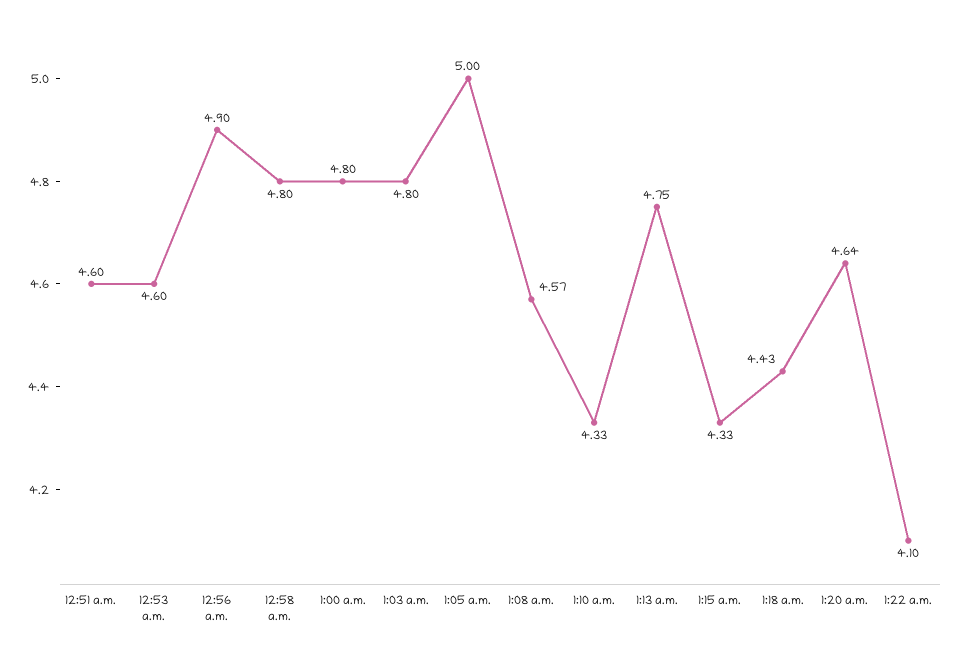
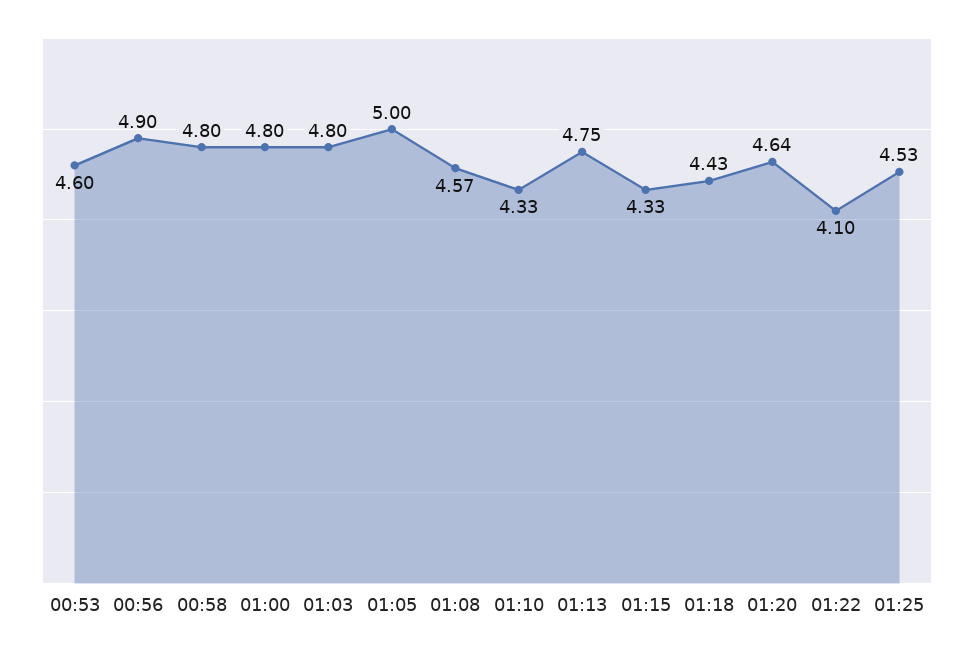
12:51 a.m.: 4.6 -> none
01:25: none -> 4.53

